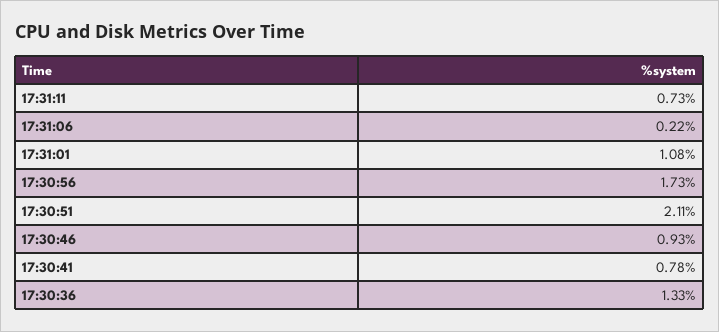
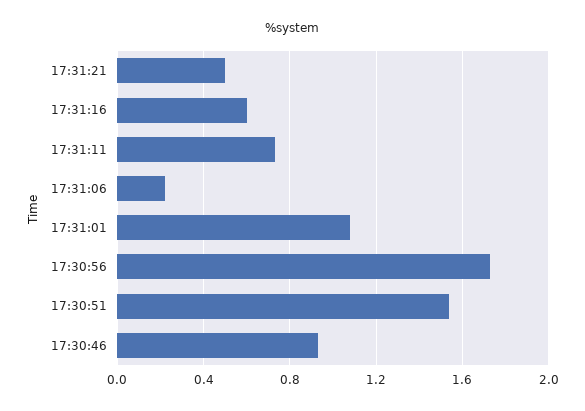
17:30:51: 2.11 -> 1.55
17:30:41: 0.78 -> none
17:30:36: 1.33 -> none
17:31:21: none -> 0.5
17:31:16: none -> 0.6

